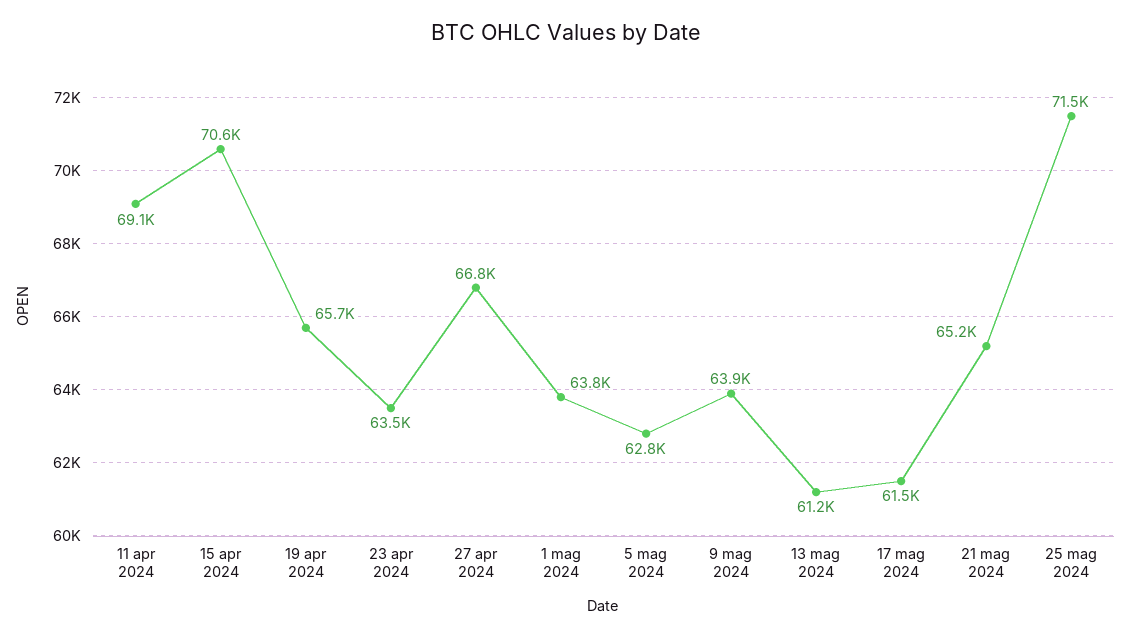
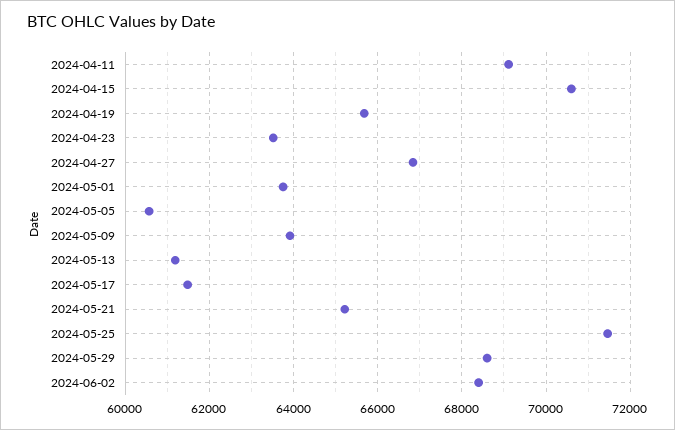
5 mag 2024: 62800 -> 60600
2024-05-29: none -> 68600
2024-06-02: none -> 68400

